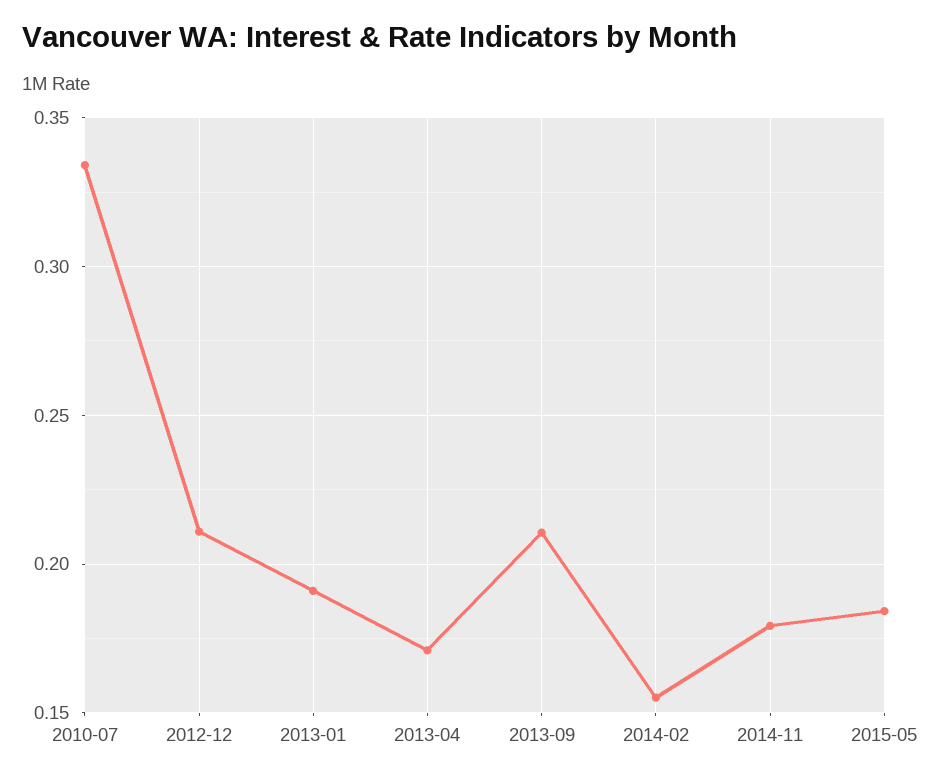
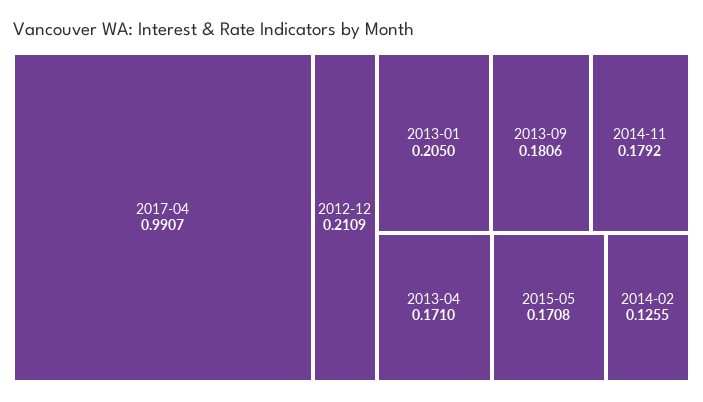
2010-07: 0.335 -> none
2013-01: 0.19 -> 0.205
2013-09: 0.21 -> 0.1806
2014-02: 0.155 -> 0.1255
2015-05: 0.185 -> 0.1708
2017-04: none -> 0.9907

